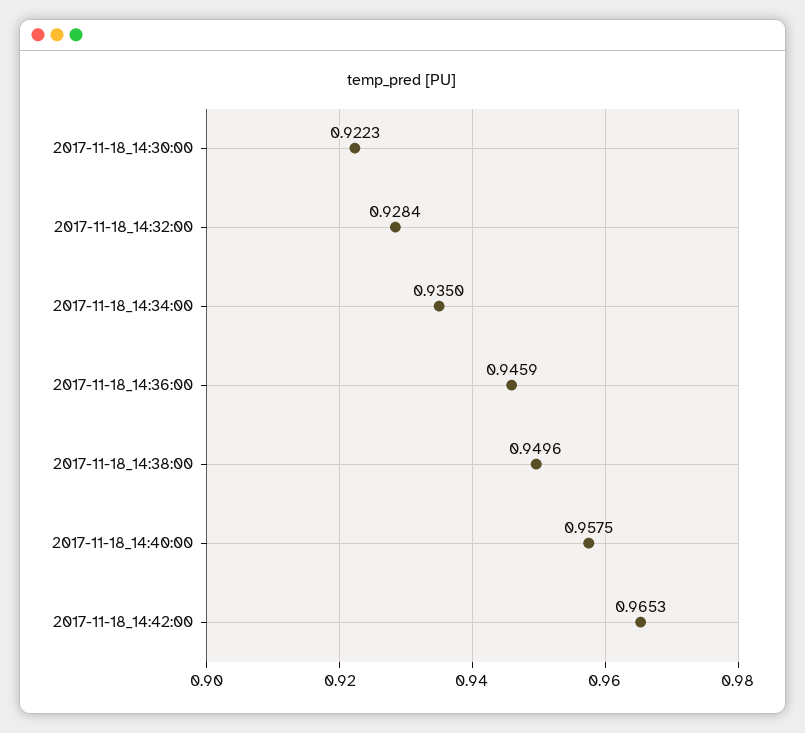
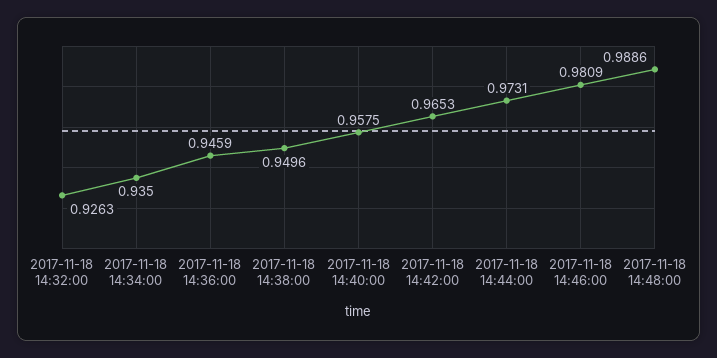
2017-11-18_14:30:00: 0.9223 -> none
2017-11-18_14:32:00: 0.9284 -> 0.9263
2017-11-18 14:44:00: none -> 0.9731
2017-11-18 14:46:00: none -> 0.9809
2017-11-18 14:48:00: none -> 0.9886

